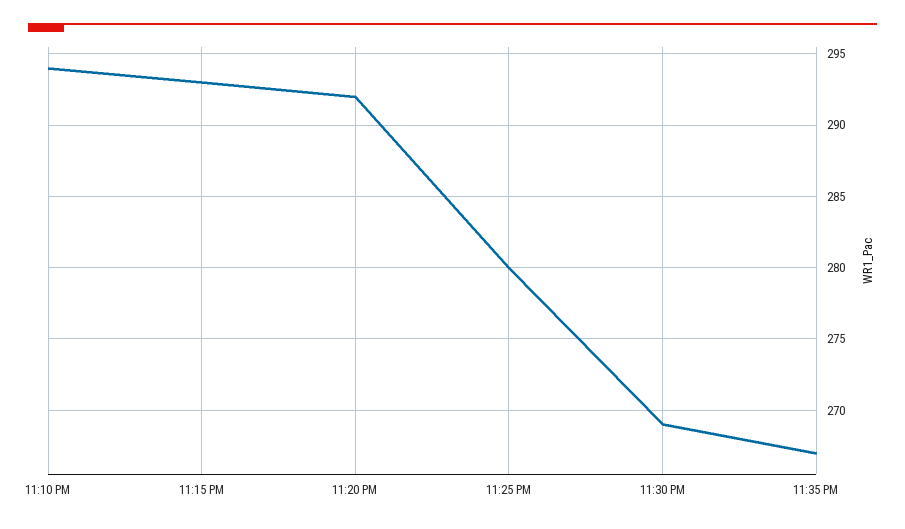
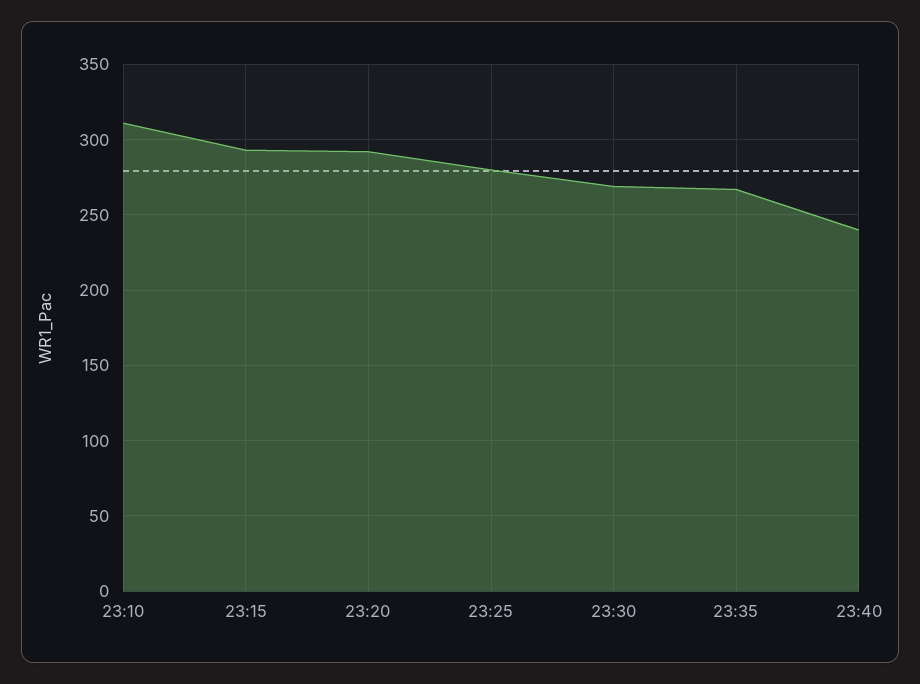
11:10 PM: 294 -> 310
23:40: none -> 240

